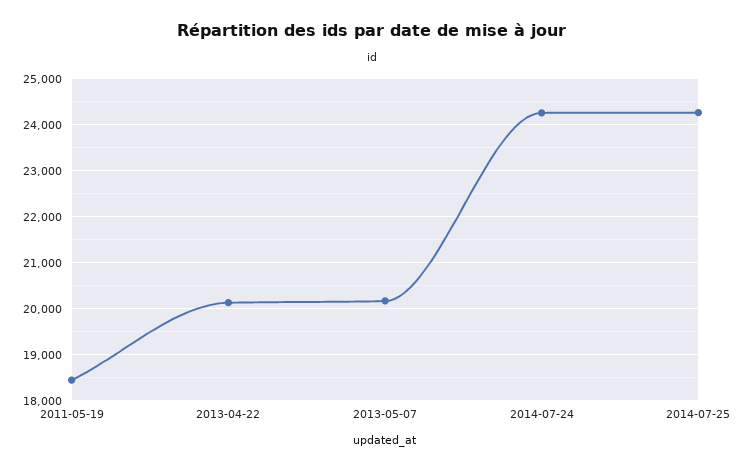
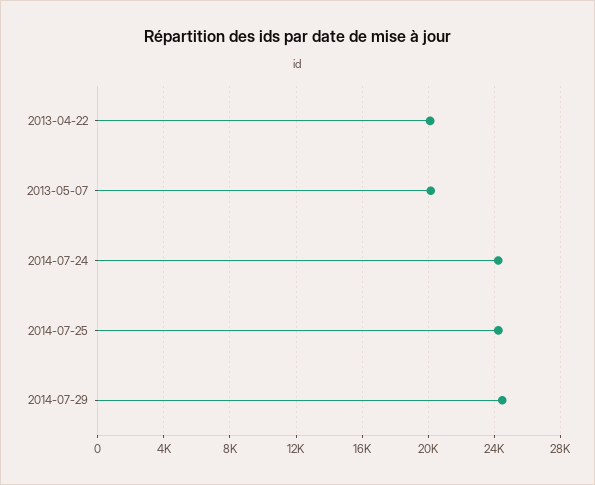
2011-05-19: 18400 -> none
2014-07-29: none -> 24500

